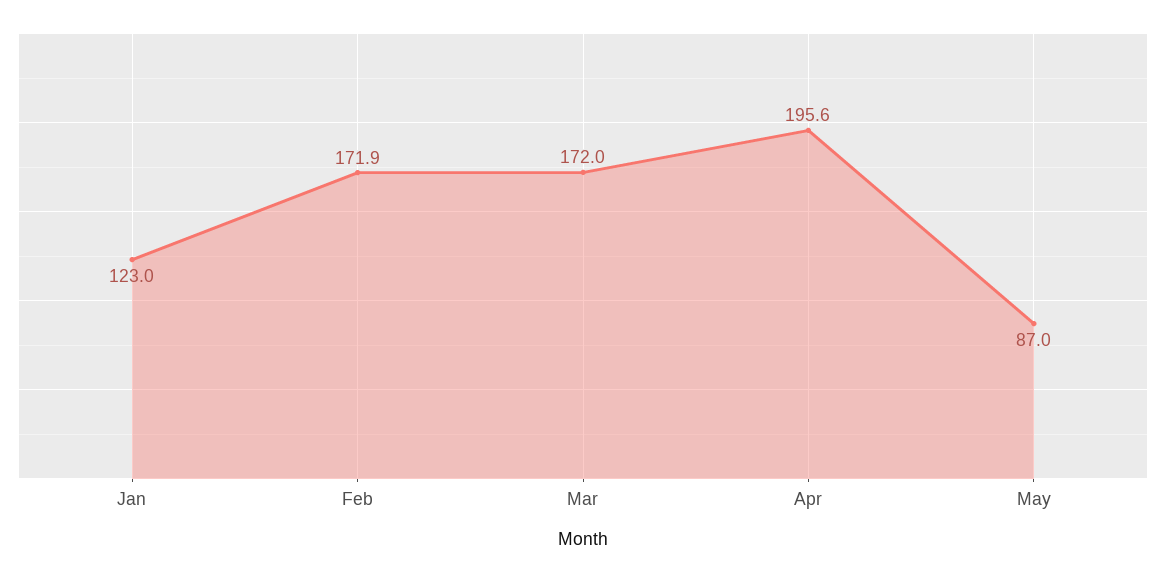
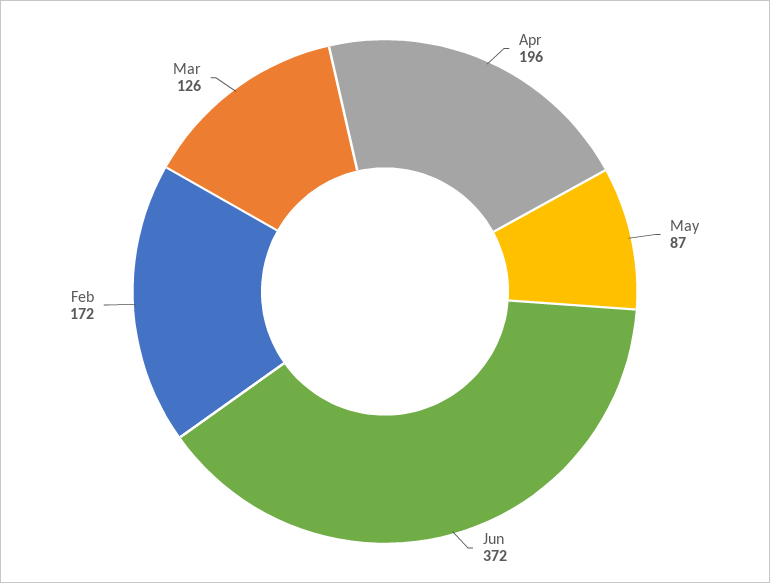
Jan: 123 -> none
Mar: 172 -> 126
Jun: none -> 372

